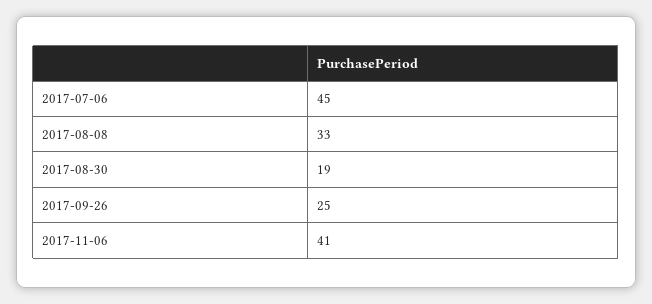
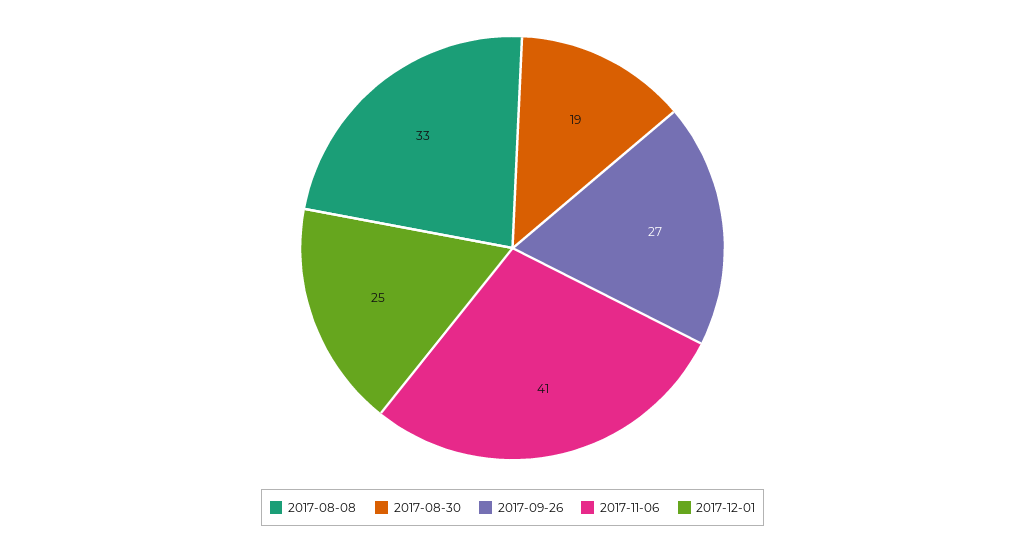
2017-07-06: 45 -> none
2017-09-26: 25 -> 27
2017-12-01: none -> 25

